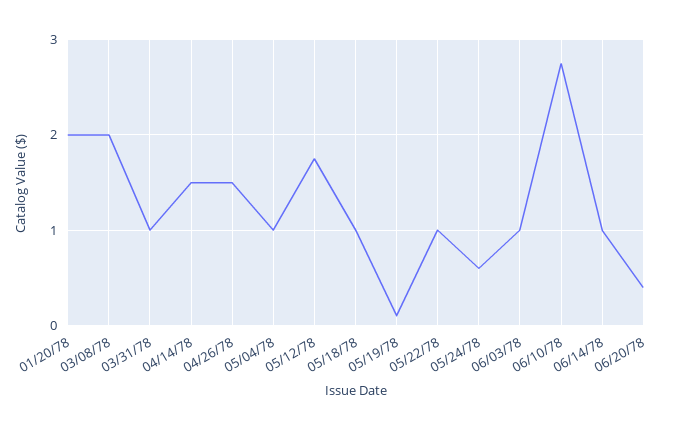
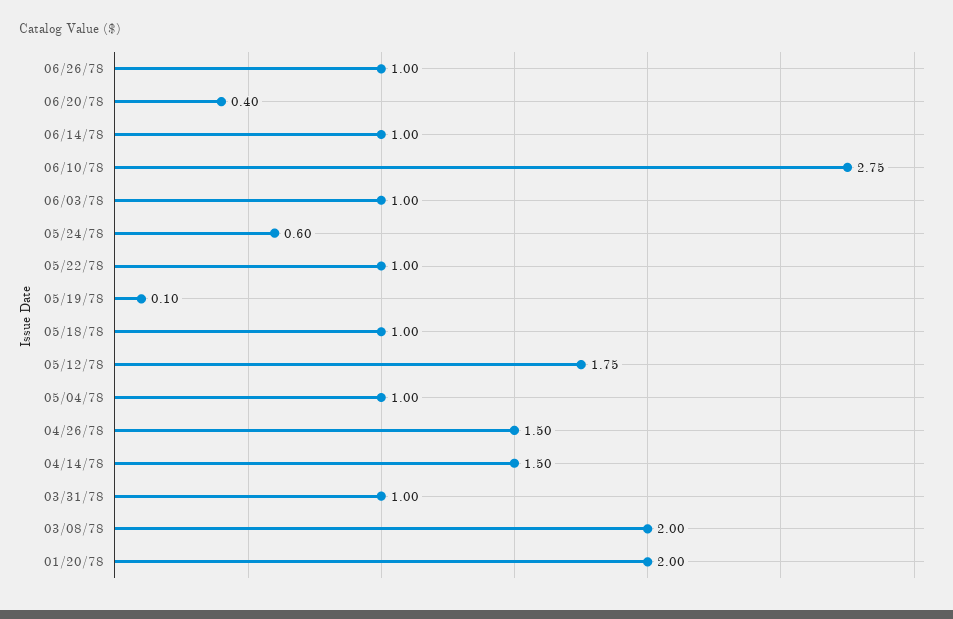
06/26/78: none -> 1

